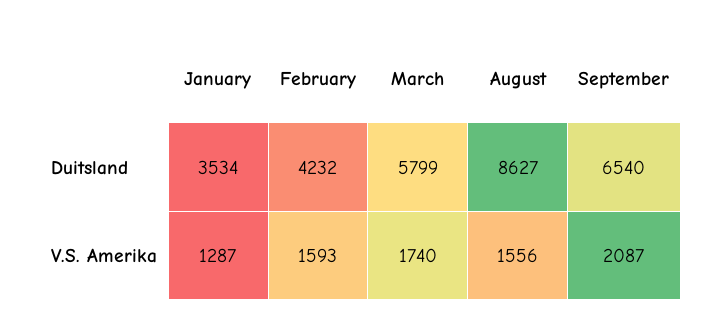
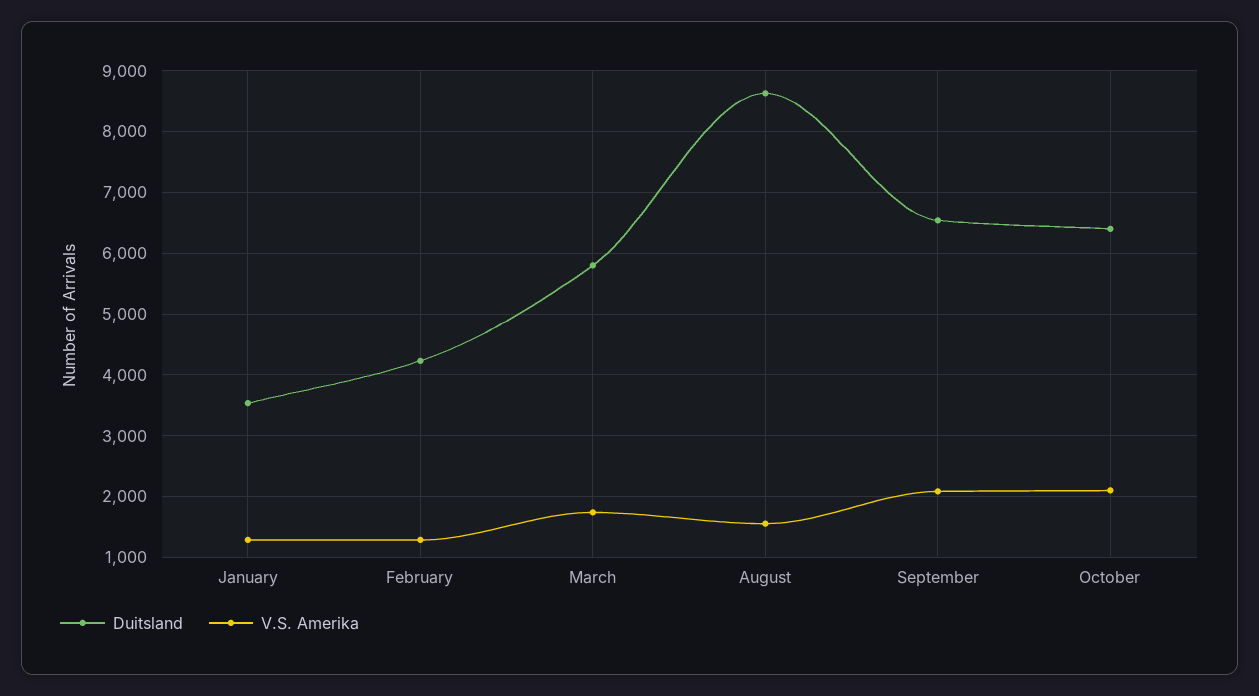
V.S. Amerika, February: 1593 -> 1300
Duitsland, October: none -> 6400
V.S. Amerika, October: none -> 2100

